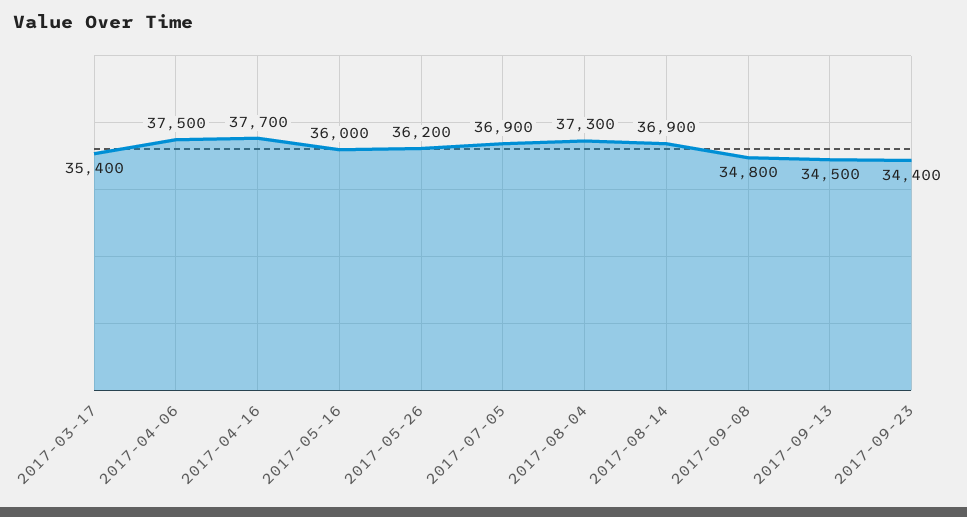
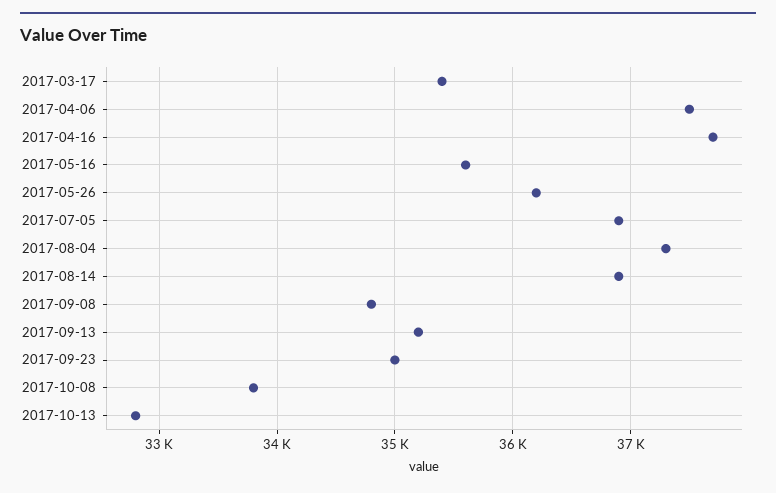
2017-05-16: 36000 -> 35600
2017-09-13: 34500 -> 35200
2017-09-23: 34400 -> 35000
2017-10-08: none -> 33800
2017-10-13: none -> 32800

